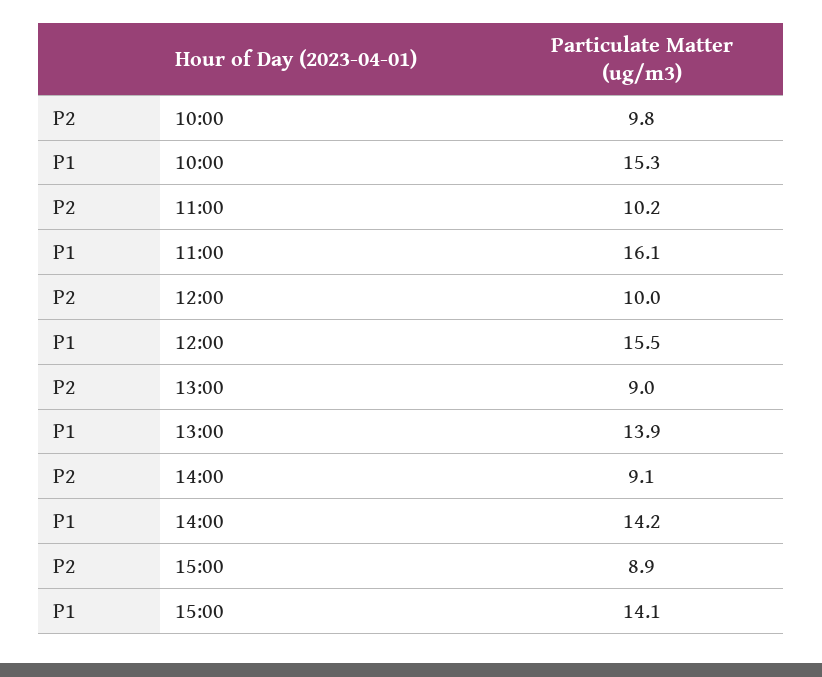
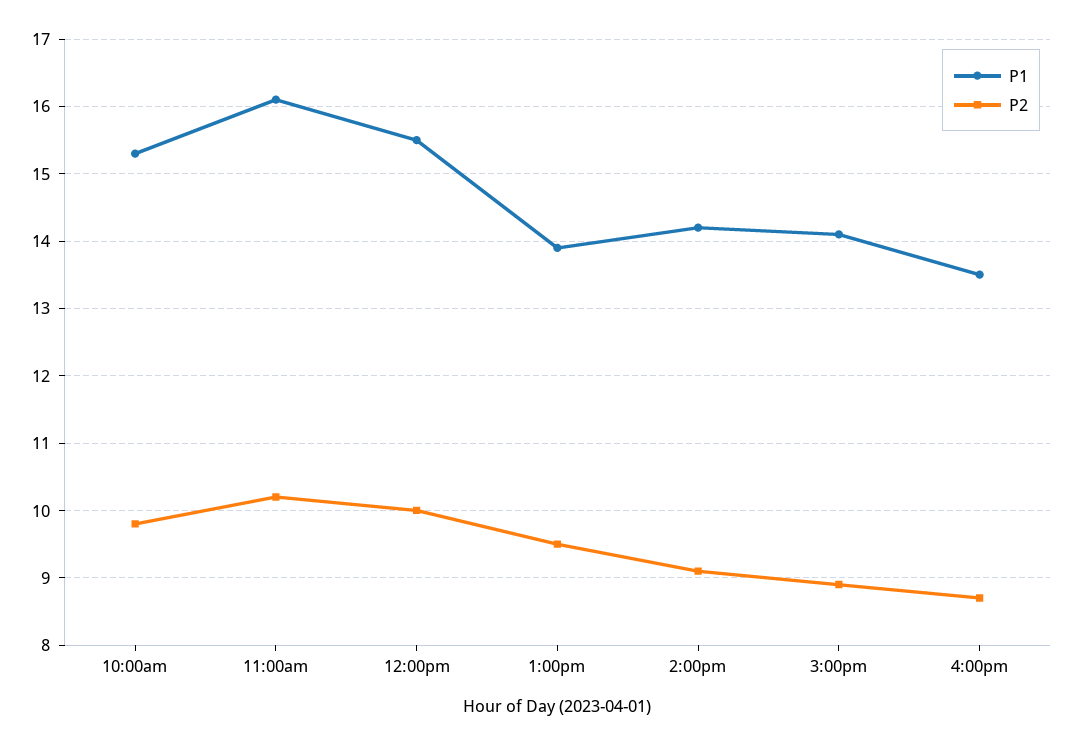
P2, 13:00: 9 -> 9.5
P1, 4:00pm: none -> 13.5
P2, 4:00pm: none -> 8.7

